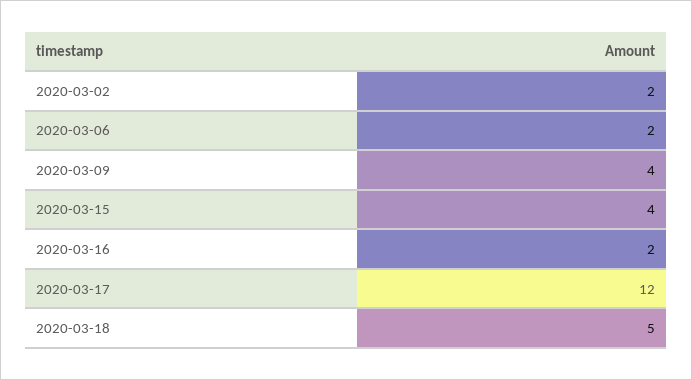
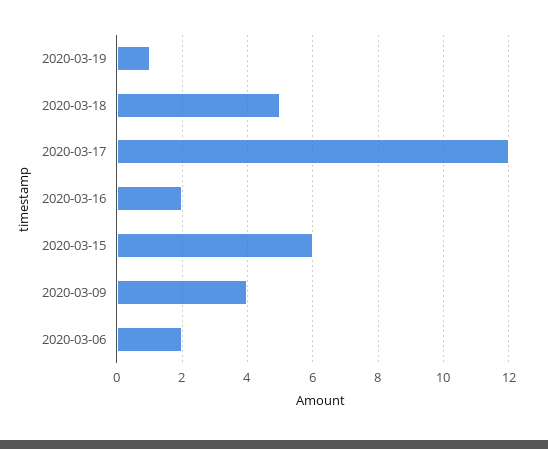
2020-03-02: 2 -> none
2020-03-15: 4 -> 6
2020-03-19: none -> 1

